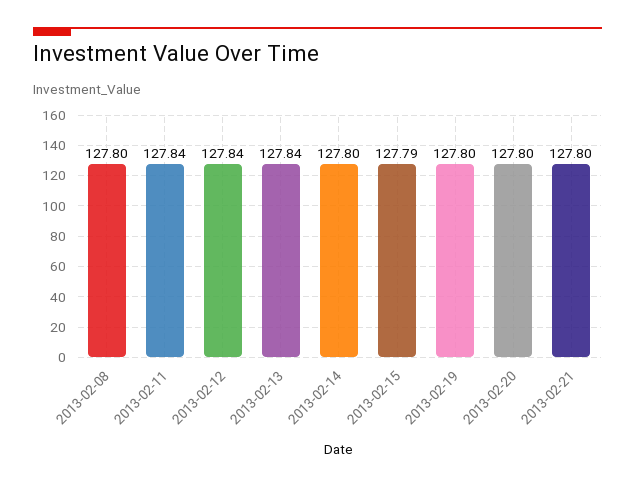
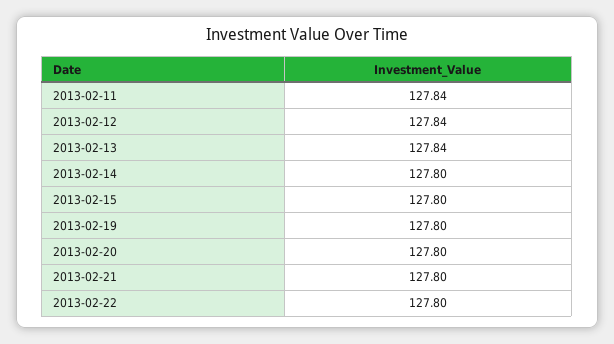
2013-02-08: 127.8 -> none
2013-02-15: 127.79 -> 127.8
2013-02-22: none -> 127.8

